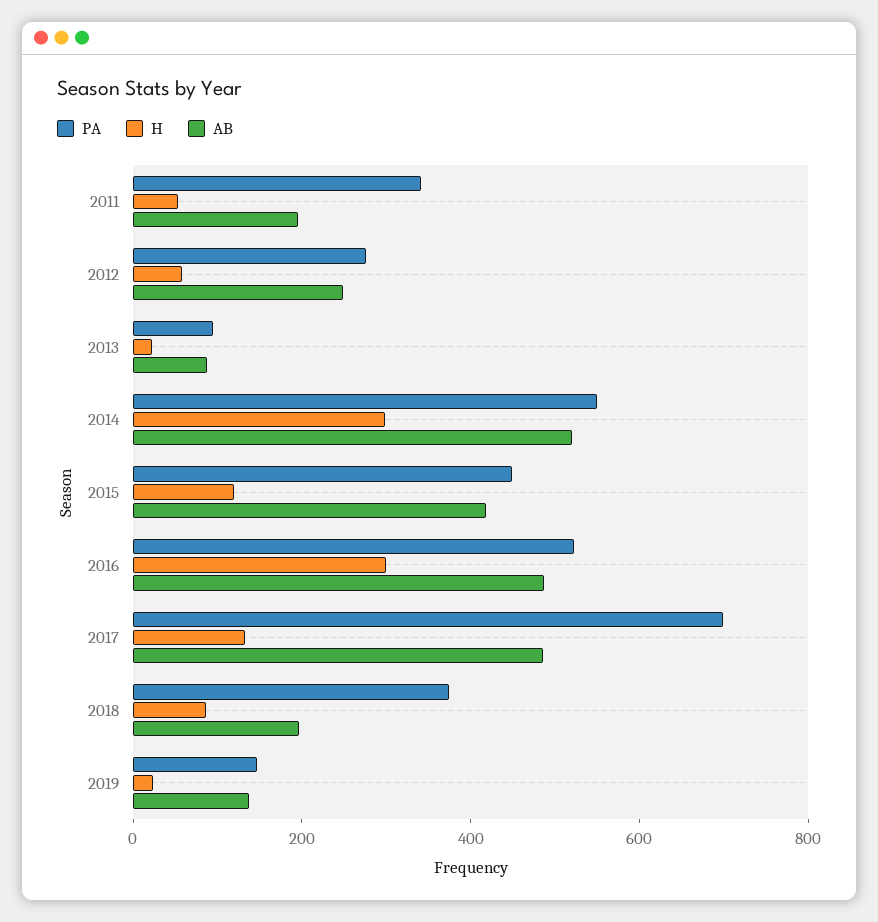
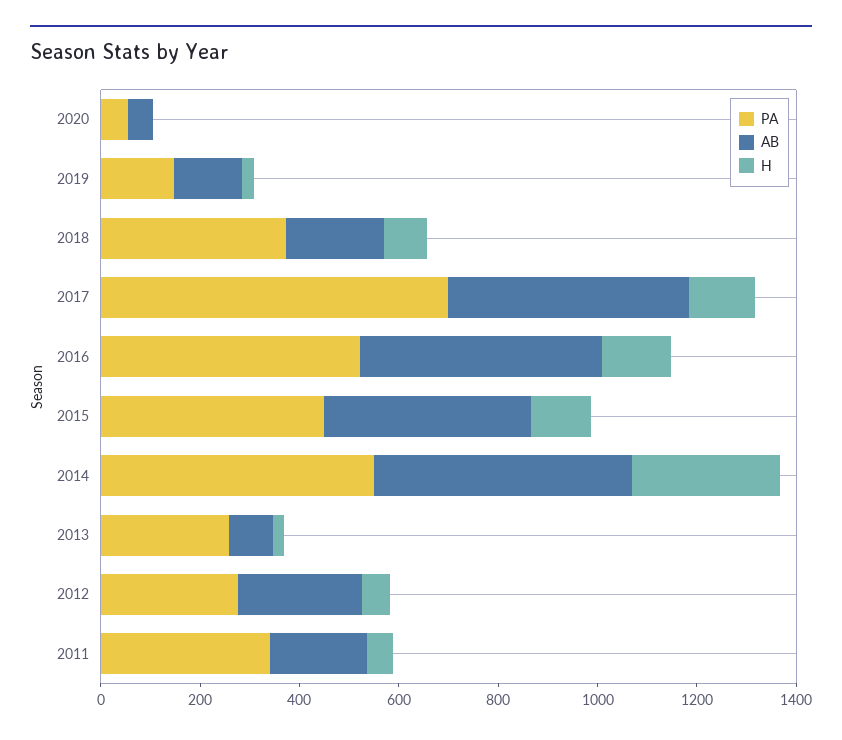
PA, 2013: 100 -> 250
H, 2016: 300 -> 150
PA, 2020: none -> 50
AB, 2020: none -> 50
H, 2020: none -> 0

